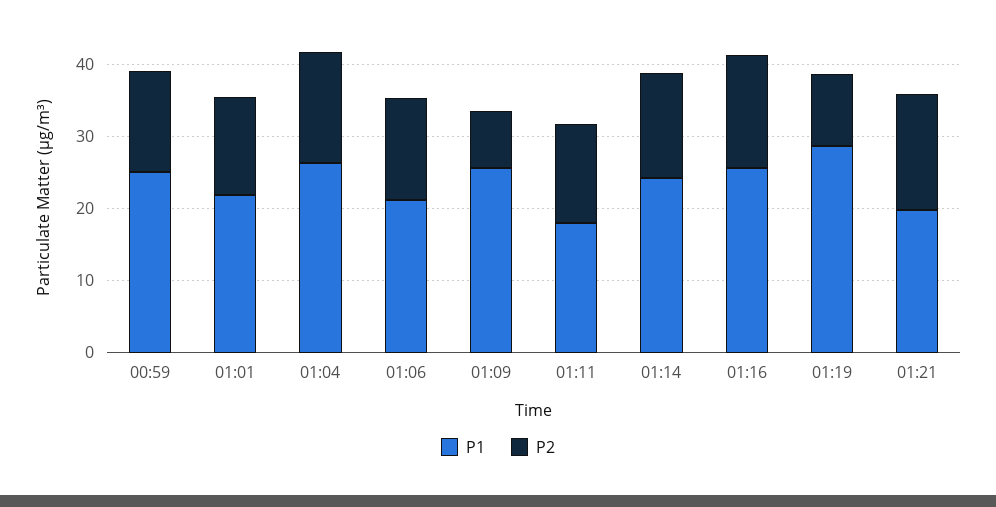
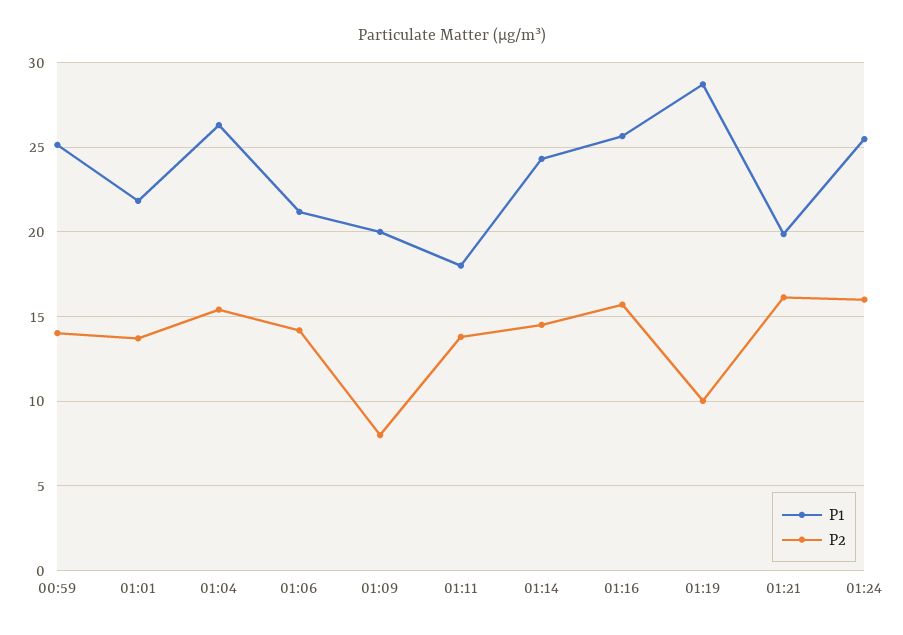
P1, 01:09: 26 -> 20
P1, 01:24: none -> 25.5
P2, 01:24: none -> 16

